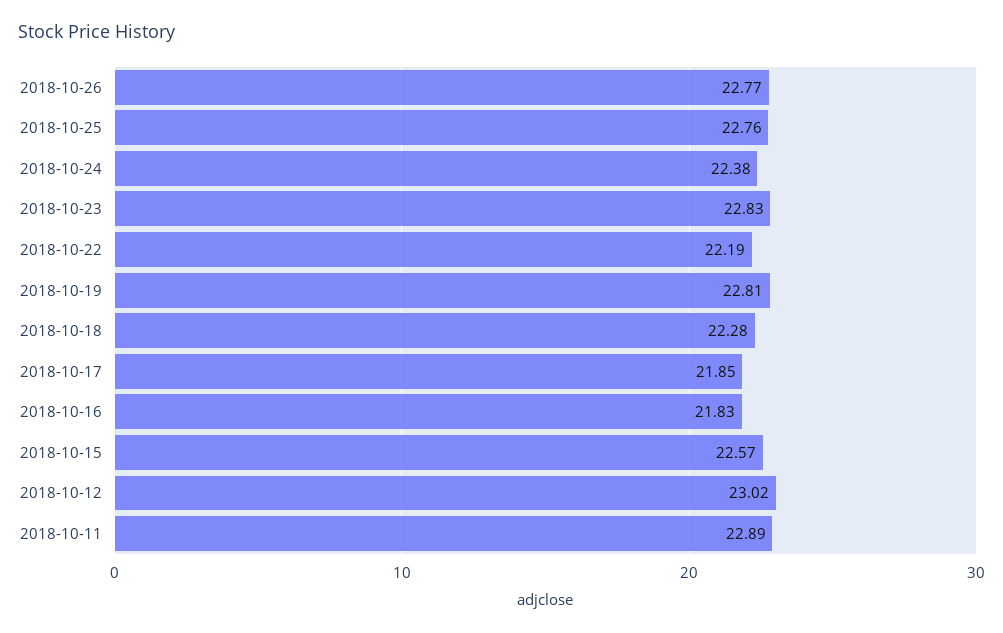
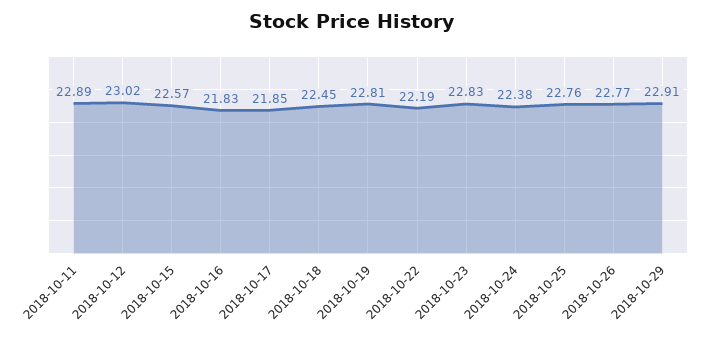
2018-10-18: 22.28 -> 22.45
2018-10-29: none -> 22.91

